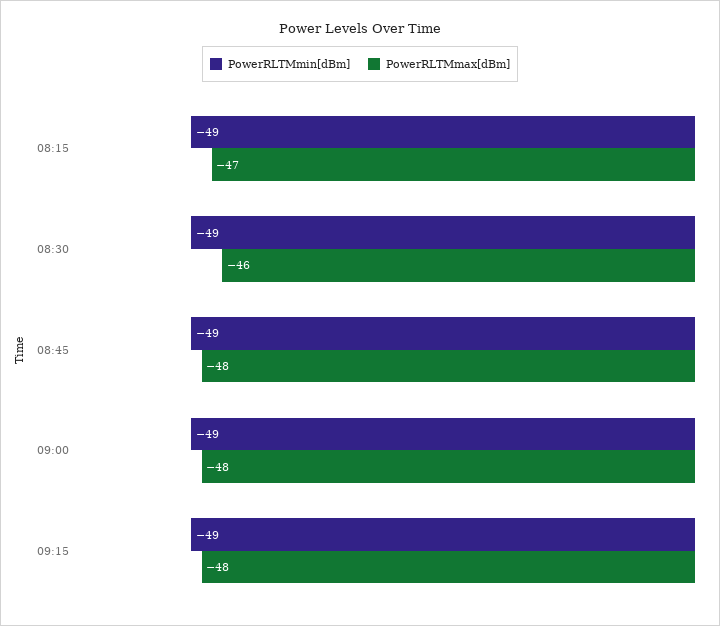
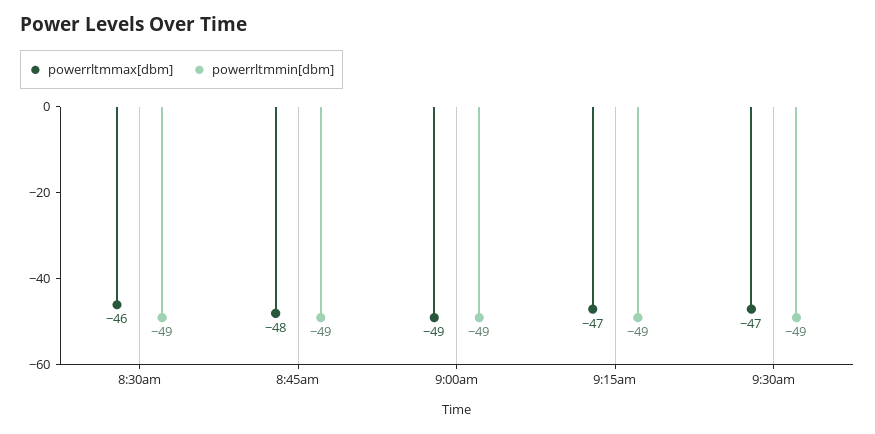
PowerRLTMmin[dBm], 08:15: -49 -> none
PowerRLTMmax[dBm], 08:15: -47 -> none
PowerRLTMmax[dBm], 09:00: -48 -> -49
PowerRLTMmax[dBm], 09:15: -48 -> -47
PowerRLTMmax[dBm], 9:30am: none -> -47
PowerRLTMmin[dBm], 9:30am: none -> -49

